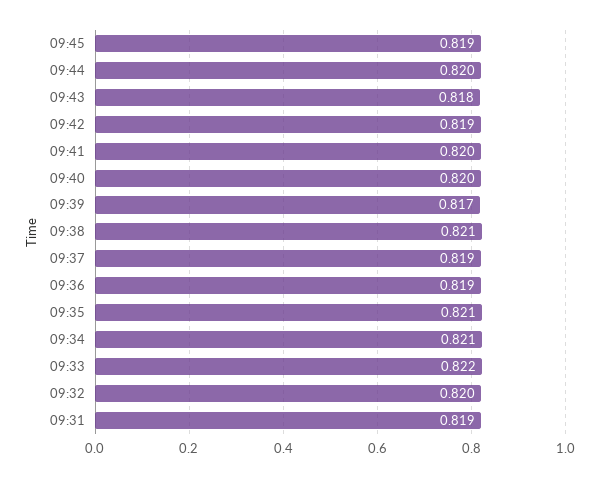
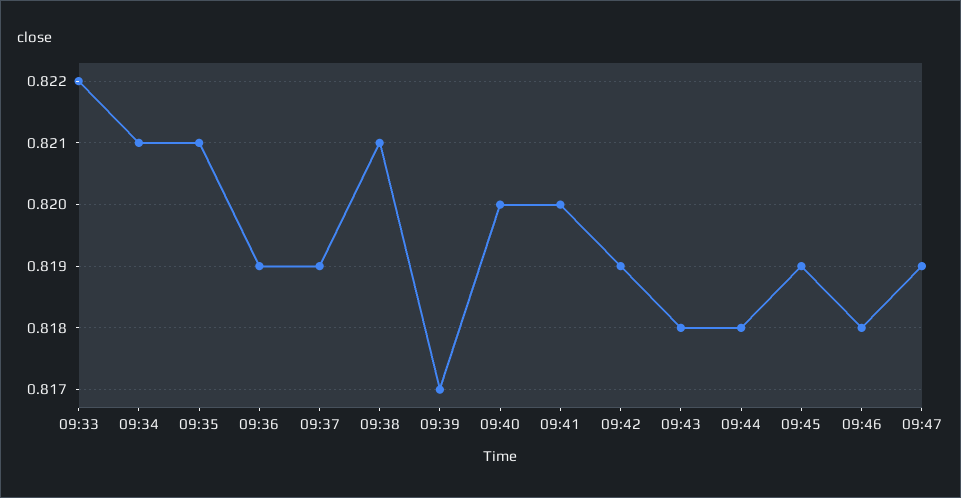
09:44: 0.82 -> 0.818
09:32: 0.82 -> none
09:31: 0.819 -> none
09:46: none -> 0.818
09:47: none -> 0.819

